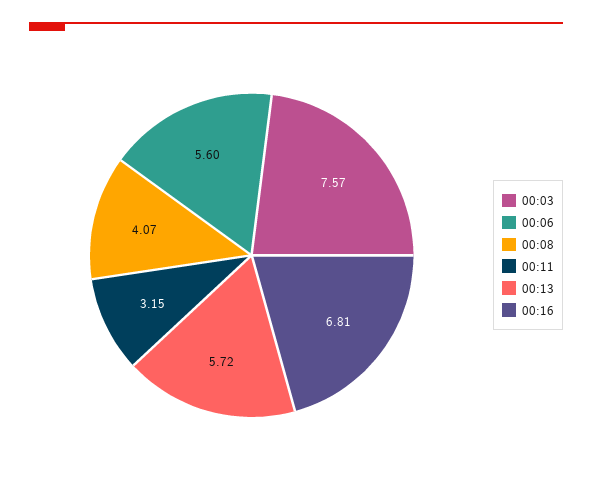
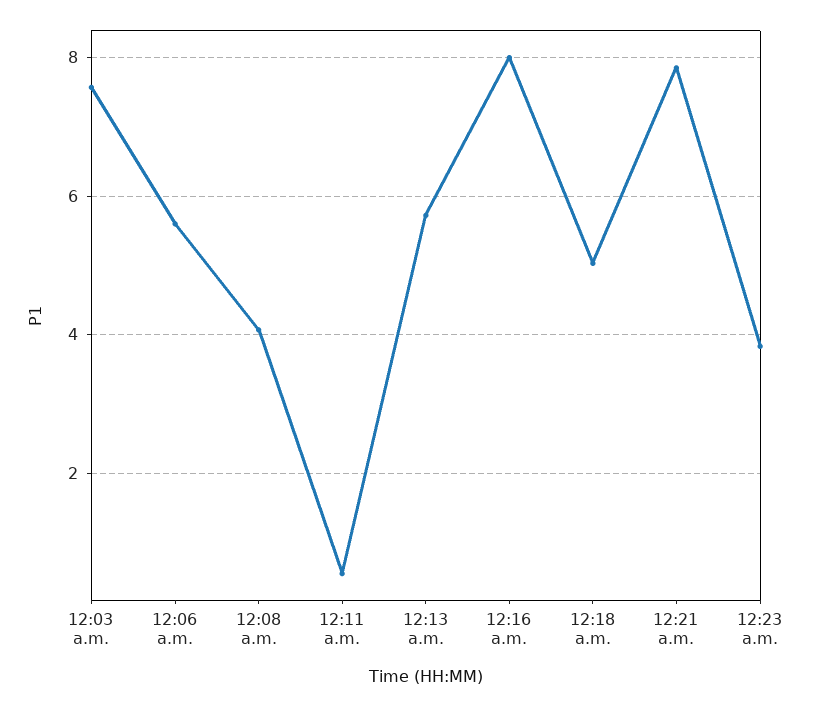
00:11: 3.15 -> 0.6
00:16: 6.81 -> 8
12:18 a.m.: none -> 5
12:21 a.m.: none -> 7.8
12:23 a.m.: none -> 3.8

